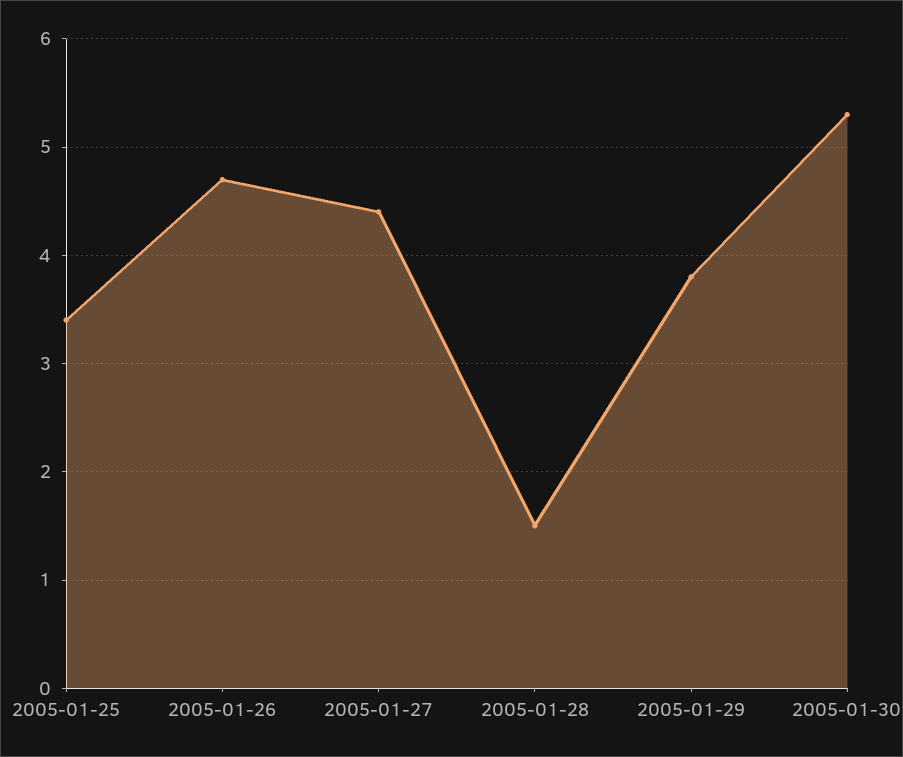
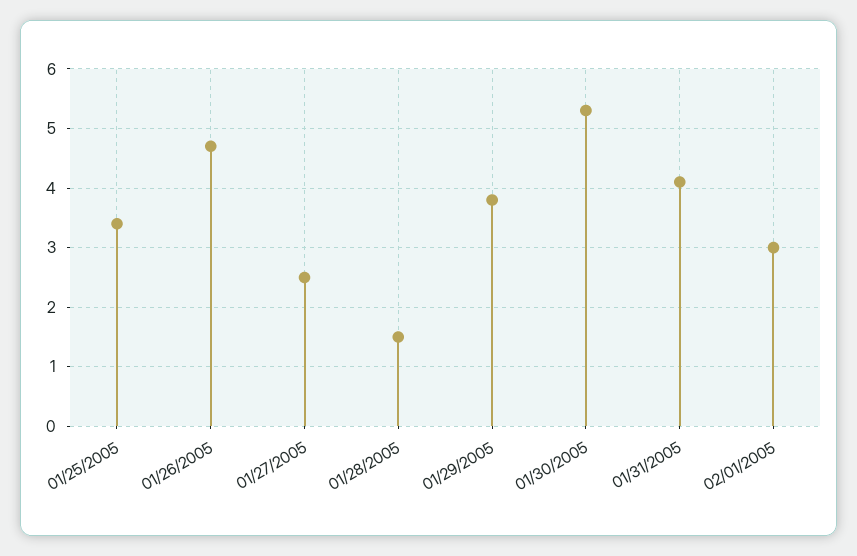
2005-01-27: 4.4 -> 2.5
01/31/2005: none -> 4
02/01/2005: none -> 3

